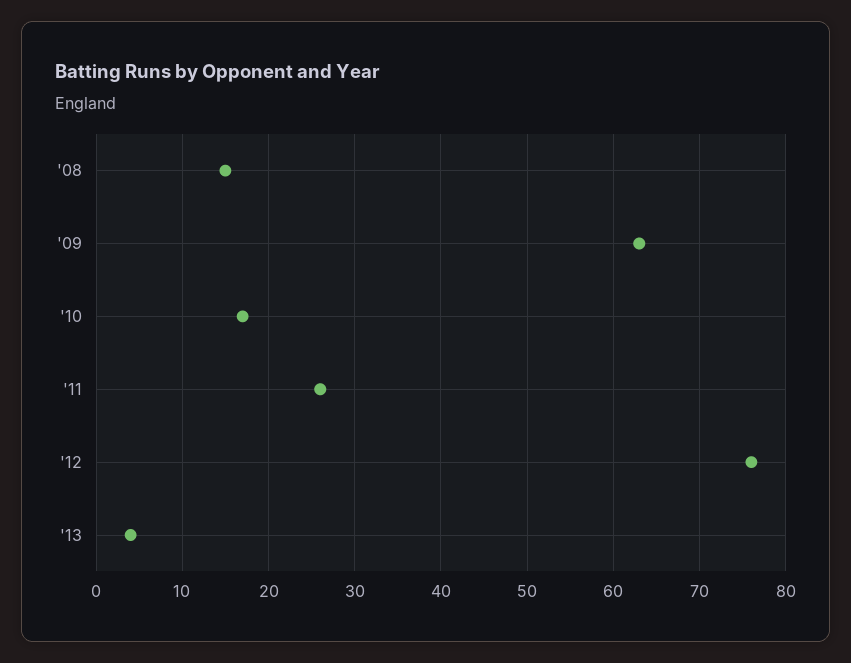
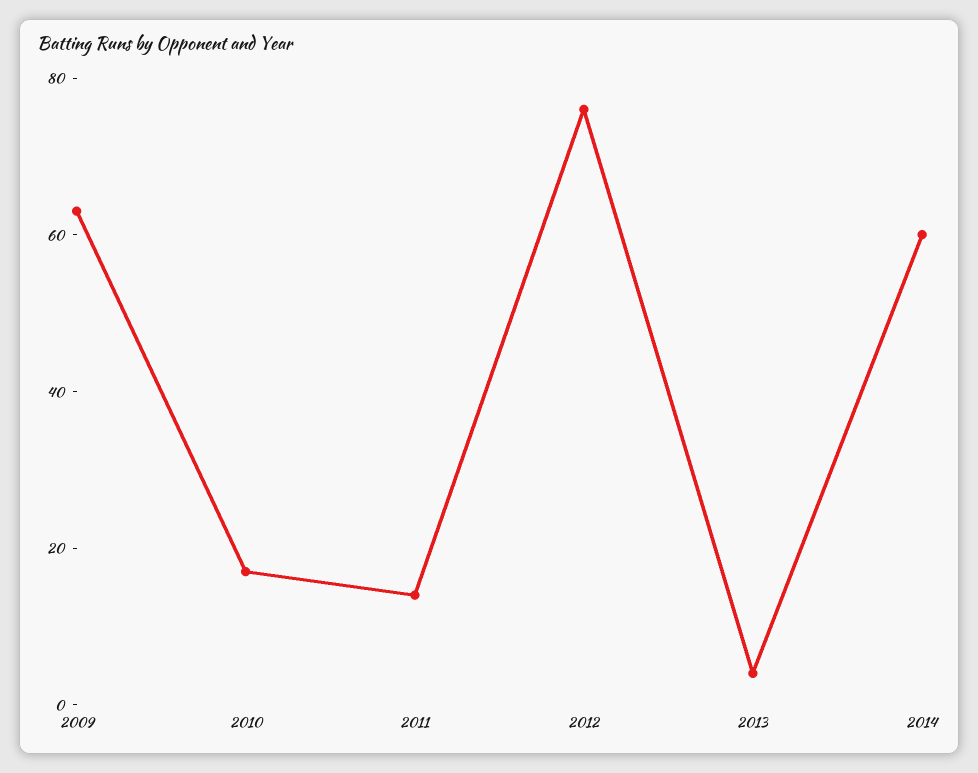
'08: 15 -> none
'11: 26 -> 15
2014: none -> 60

